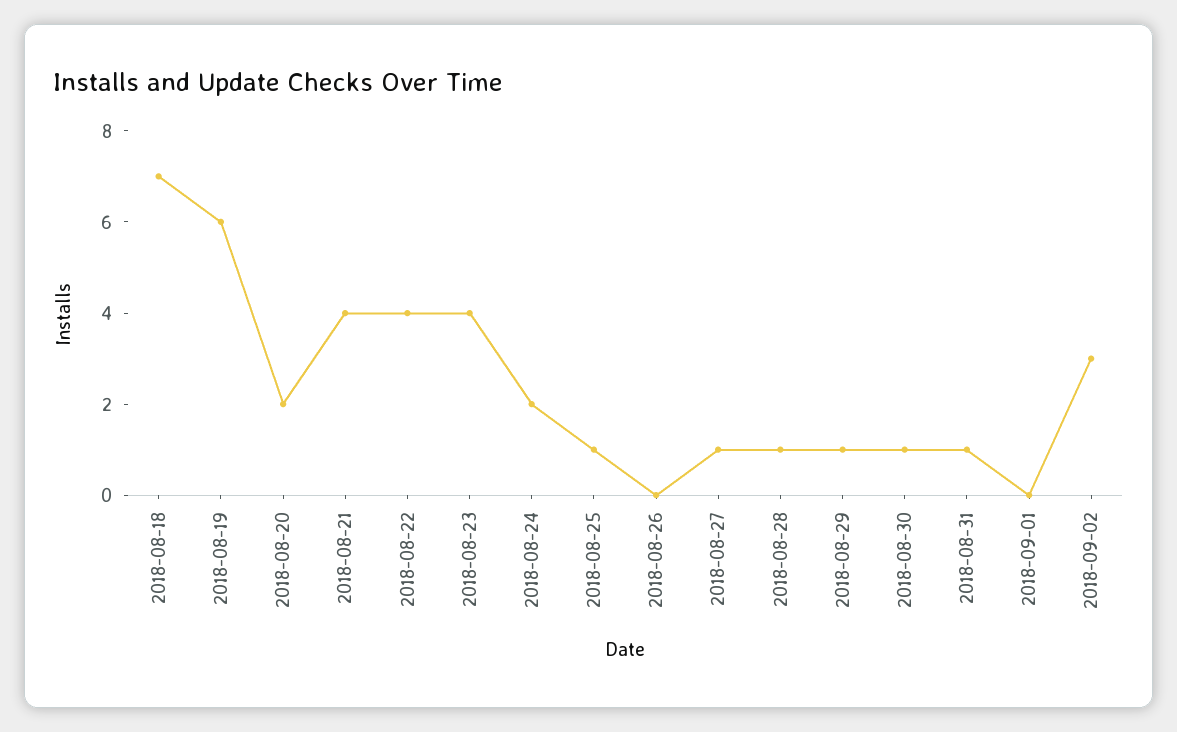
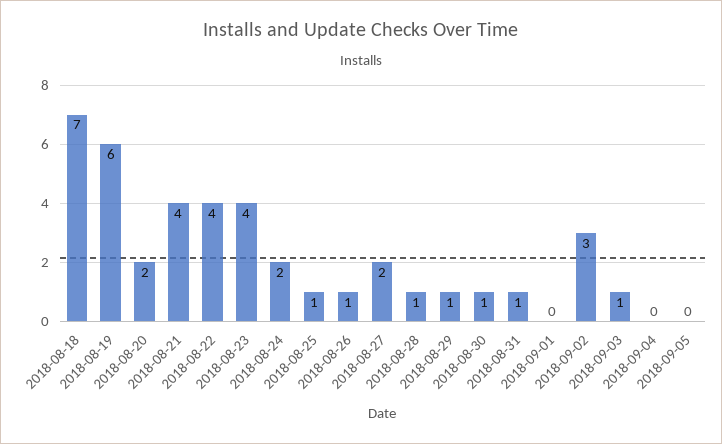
2018-08-26: 0 -> 1
2018-08-27: 1 -> 2
2018-09-03: none -> 1
2018-09-04: none -> 0
2018-09-05: none -> 0

